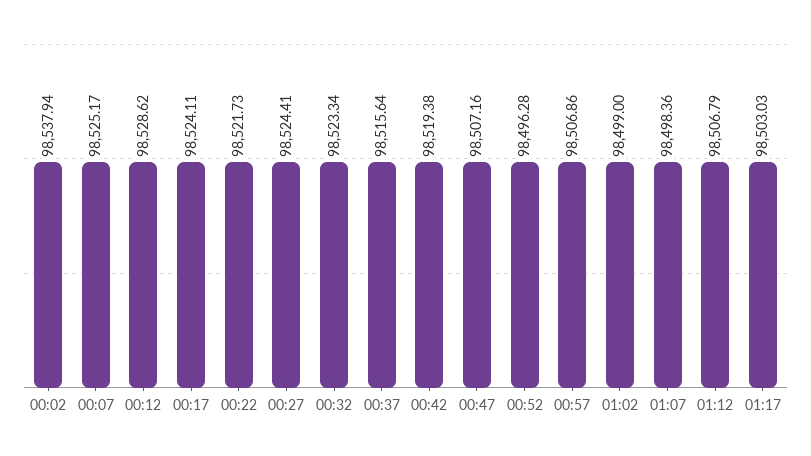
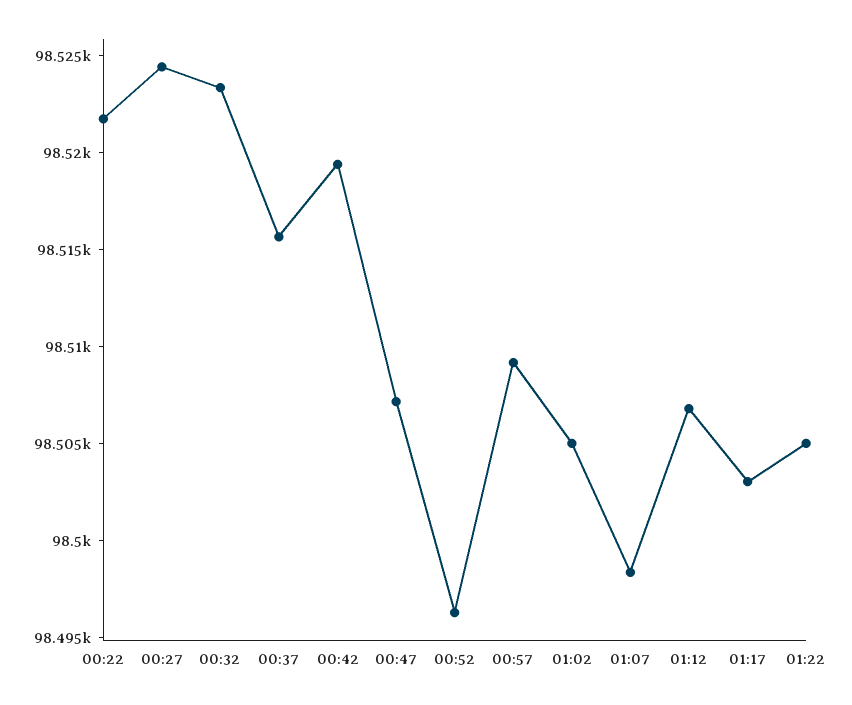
00:02: 98537.94 -> none
00:07: 98525.17 -> none
00:12: 98528.62 -> none
00:17: 98524.11 -> none
00:57: 98506.86 -> 98509
01:02: 98499 -> 98505
01:22: none -> 98505

